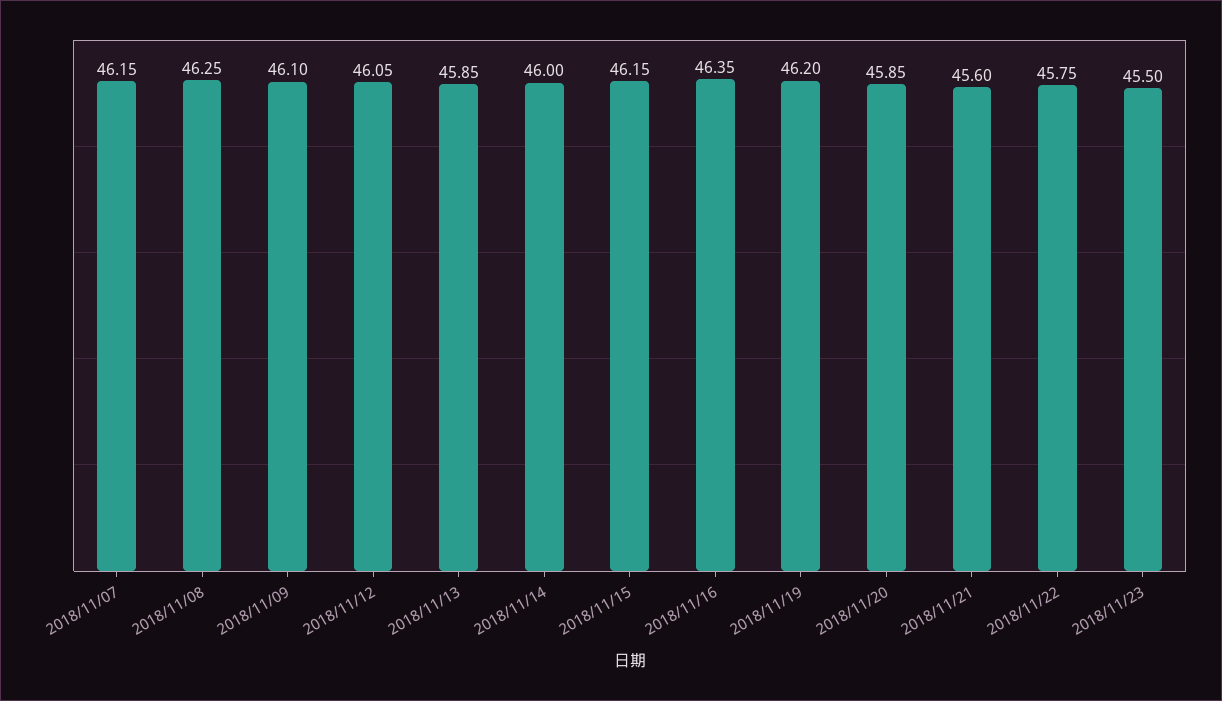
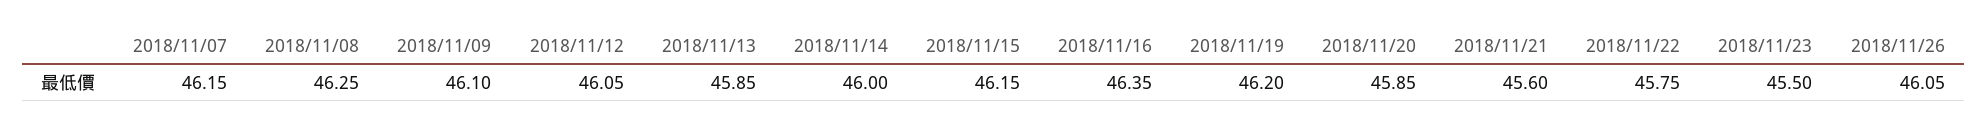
2018/11/26: none -> 46.05

